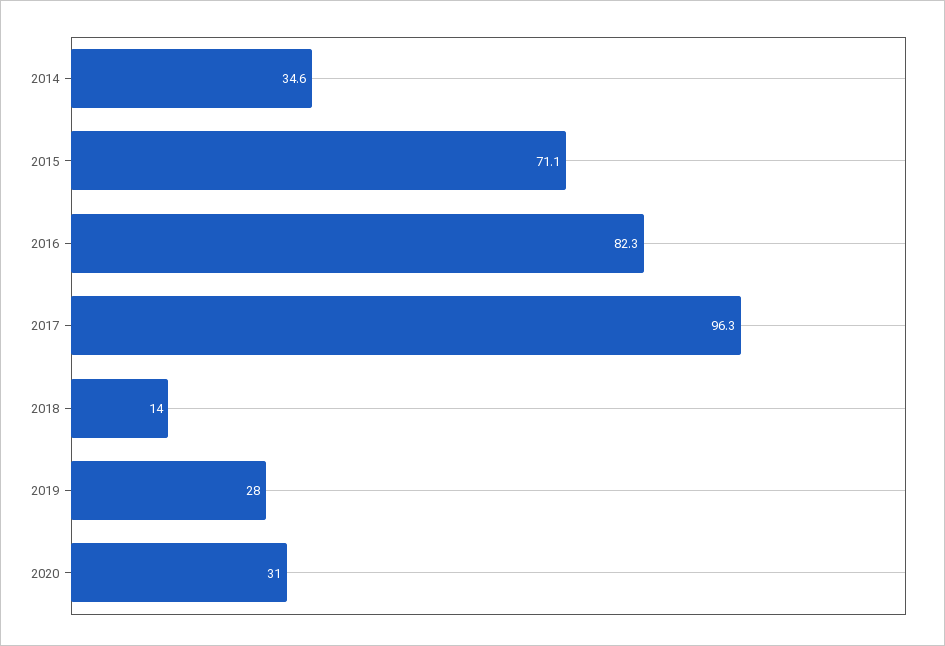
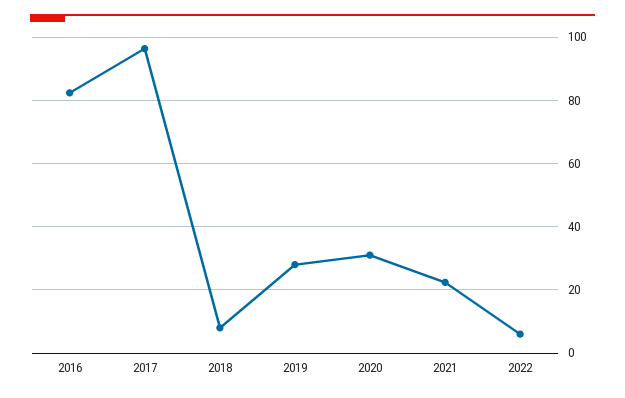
2014: 34.6 -> none
2015: 71.1 -> none
2018: 14 -> 8
2021: none -> 22
2022: none -> 6

